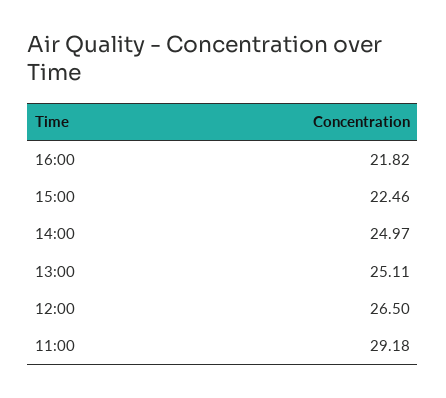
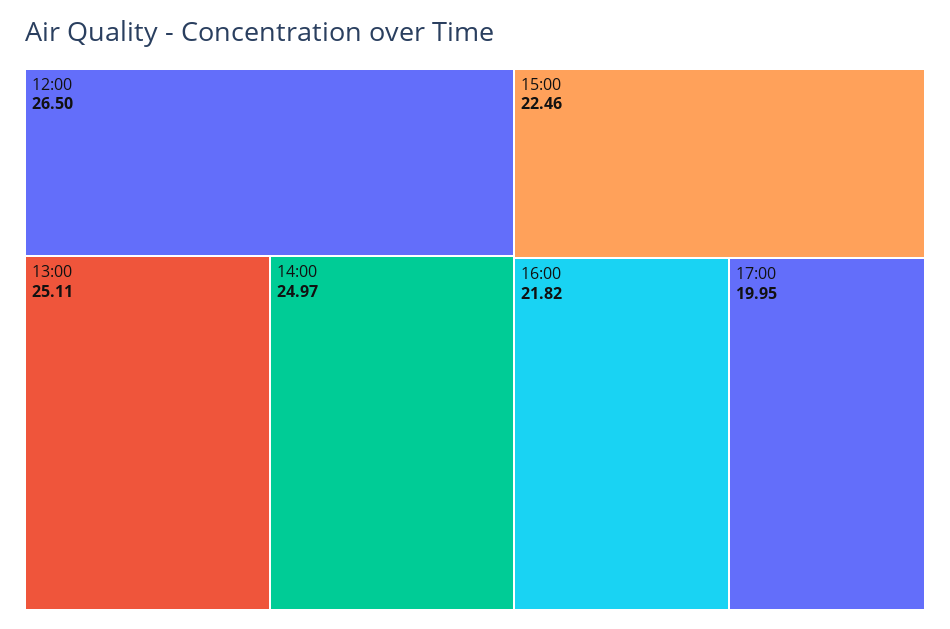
11:00: 29.18 -> none
17:00: none -> 19.95

